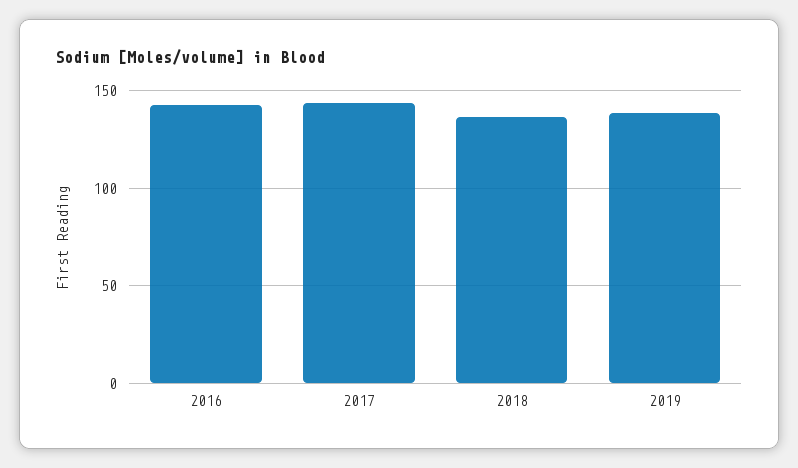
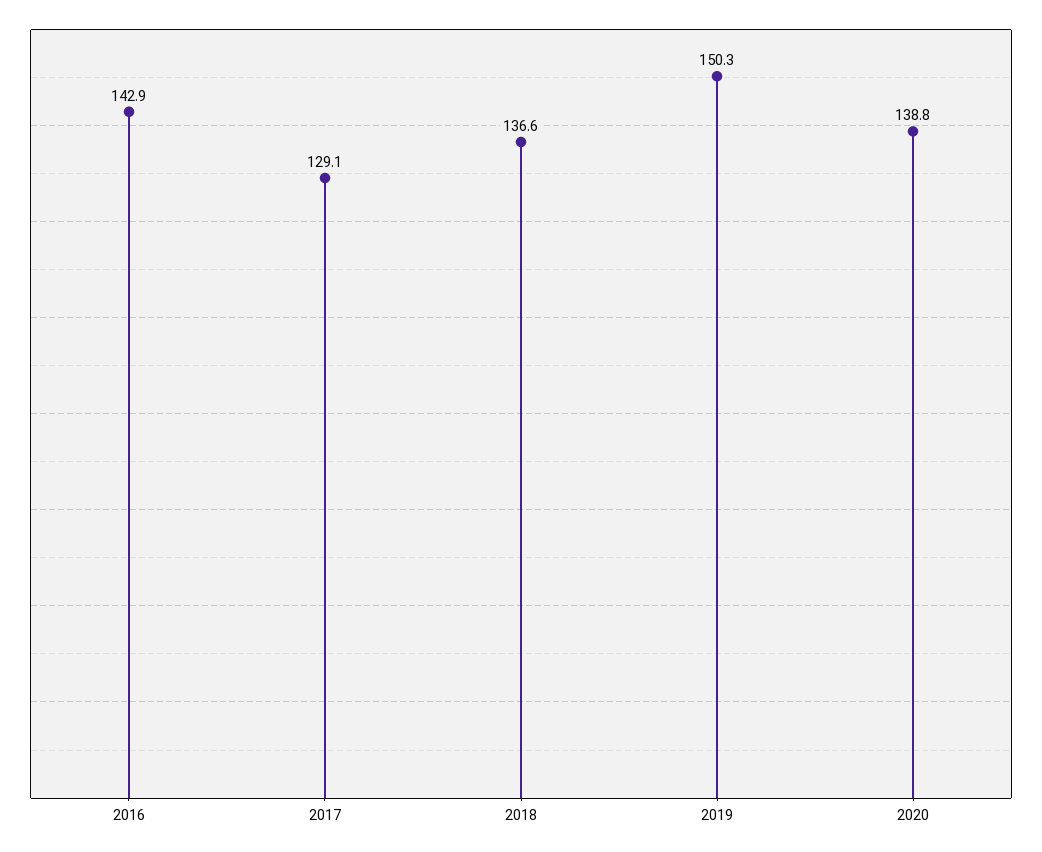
2017: 145 -> 129.1
2019: 140 -> 150.3
2020: none -> 138.8

